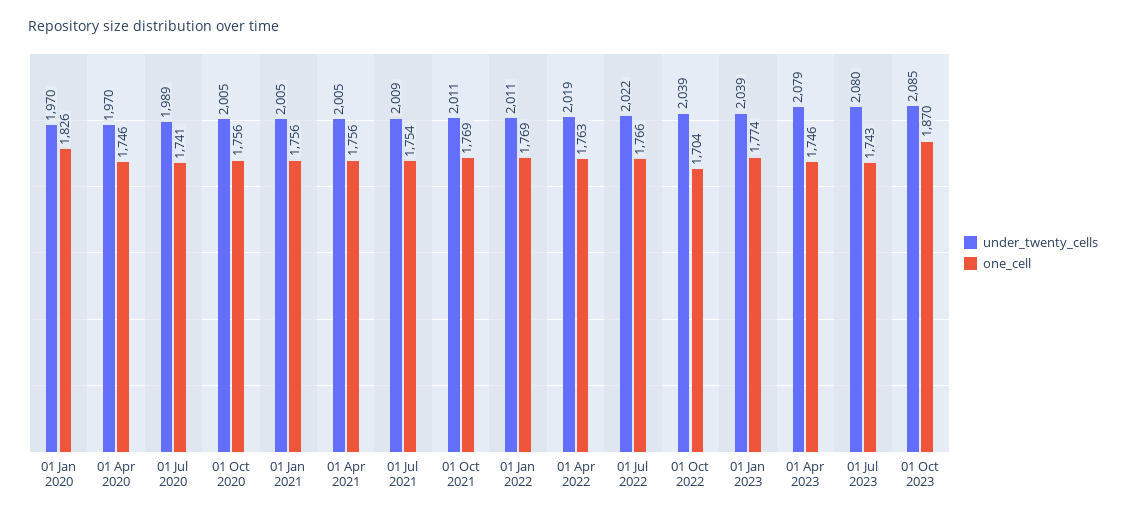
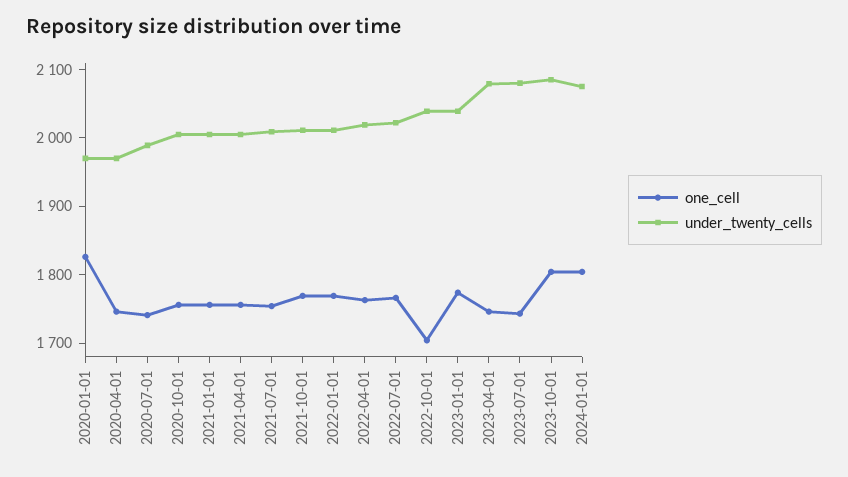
one_cell, 01 Oct 2023: 1870 -> 1800
one_cell, 2024-01-01: none -> 1800
under_twenty_cells, 2024-01-01: none -> 2080

